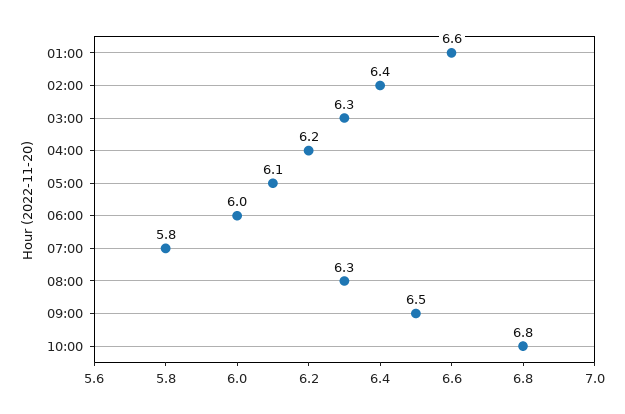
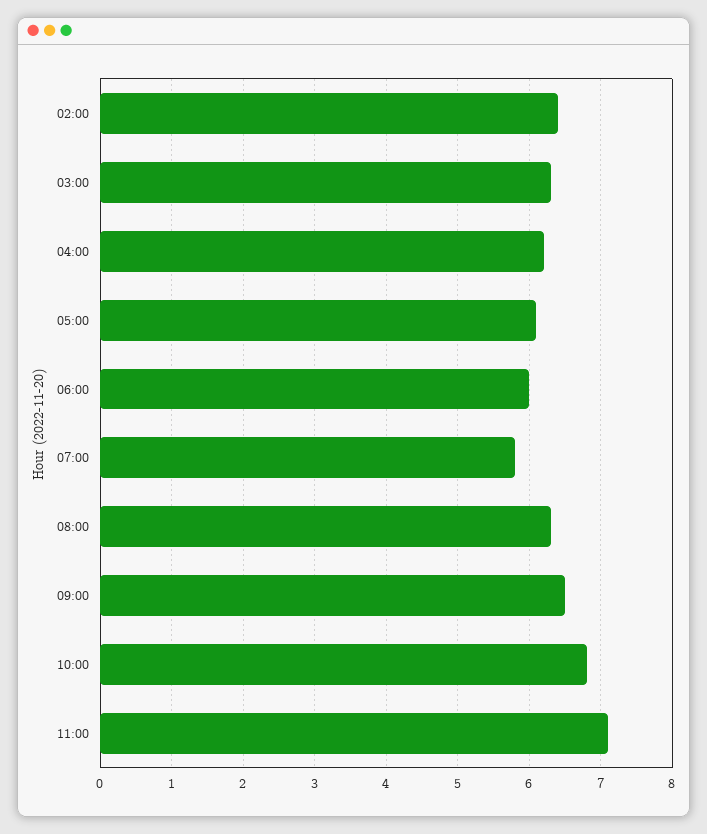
01:00: 6.6 -> none
11:00: none -> 7.1

